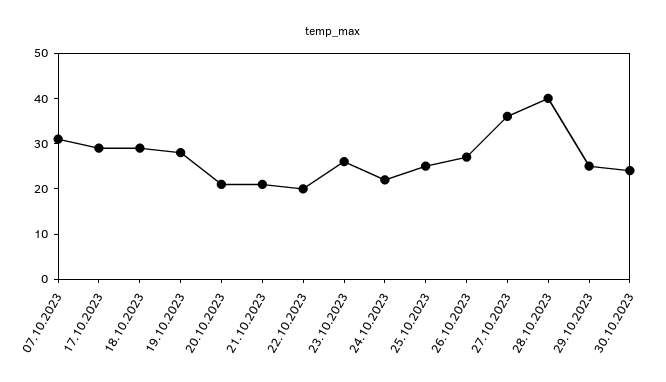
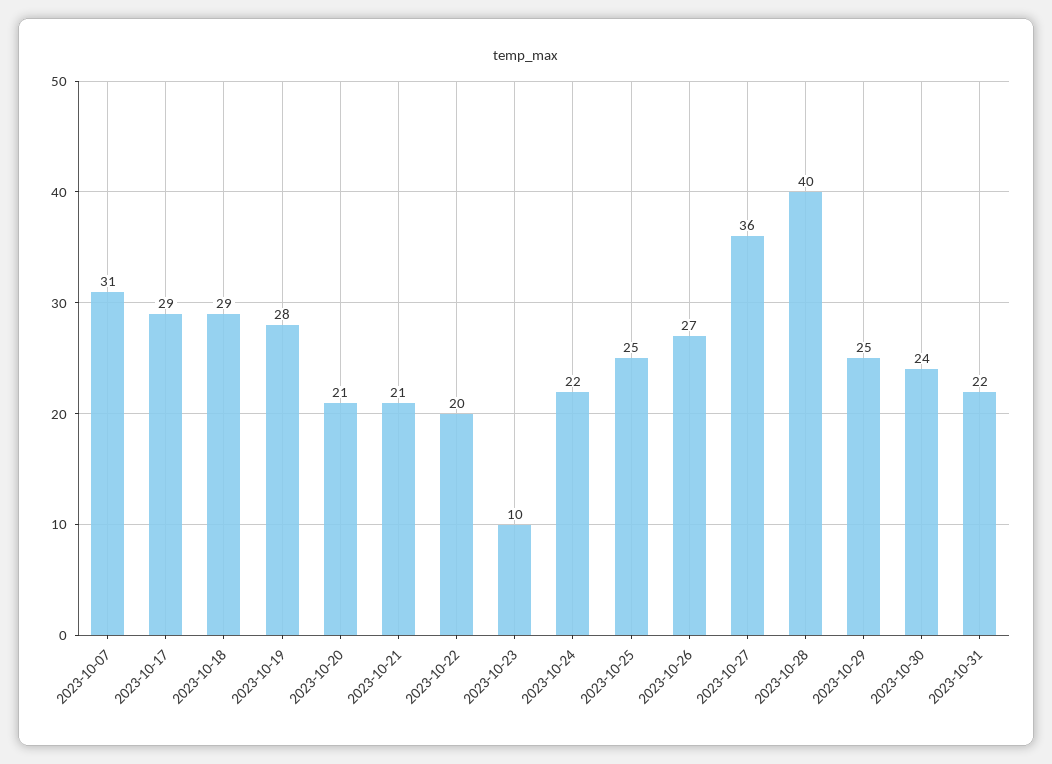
23.10.2023: 25 -> 10
2023-10-31: none -> 22

